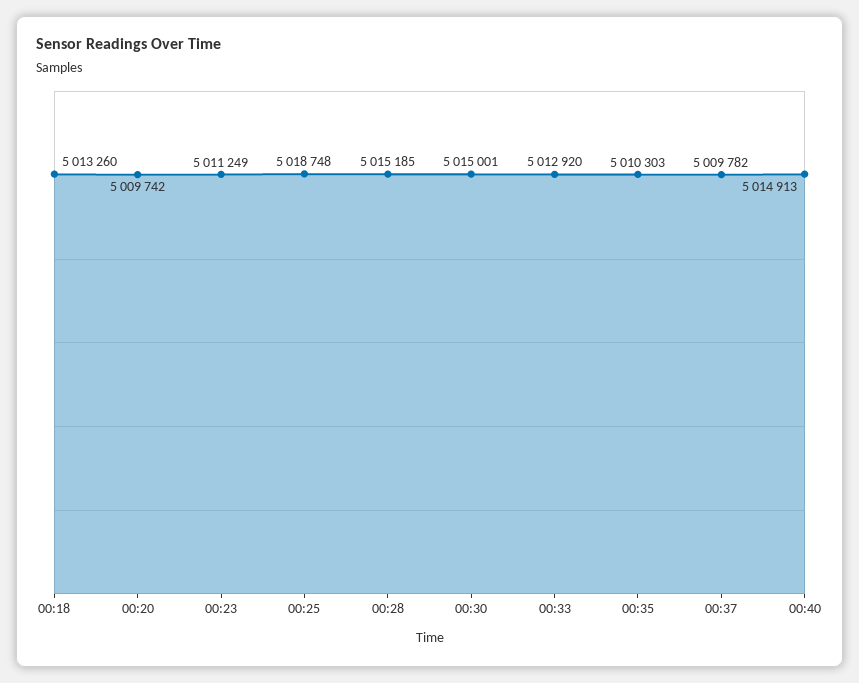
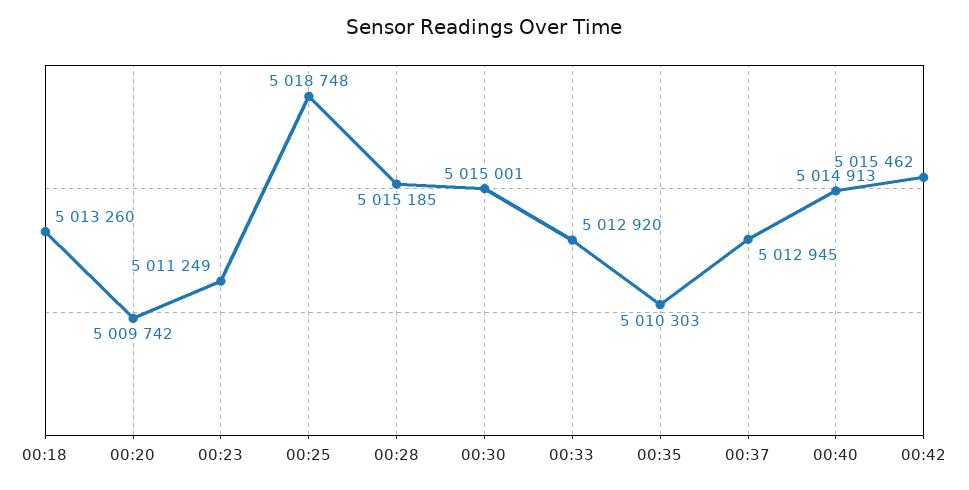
00:37: 5009782 -> 5012945
00:42: none -> 5015462

